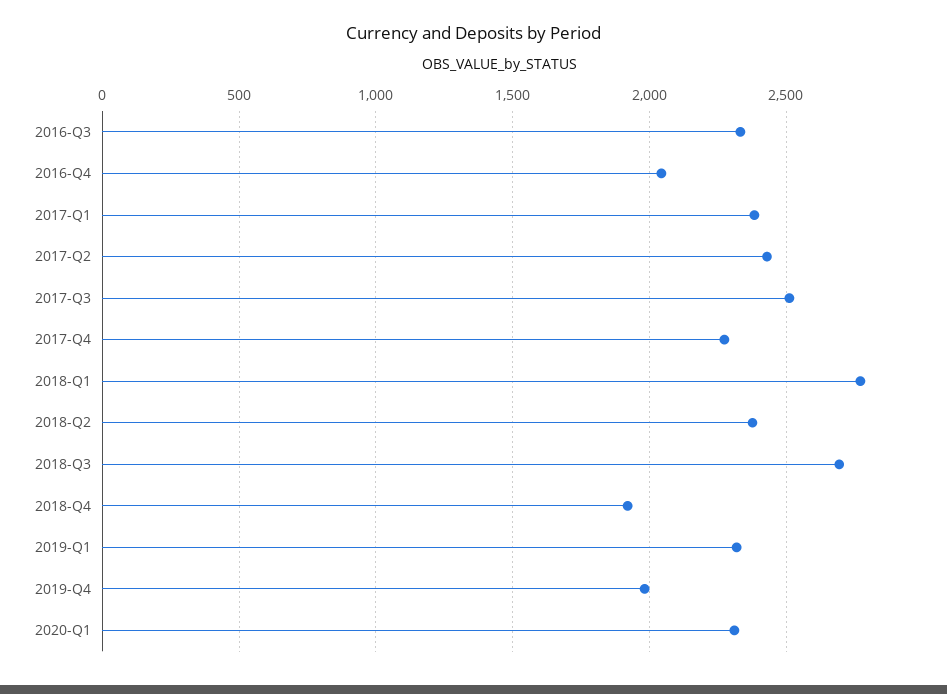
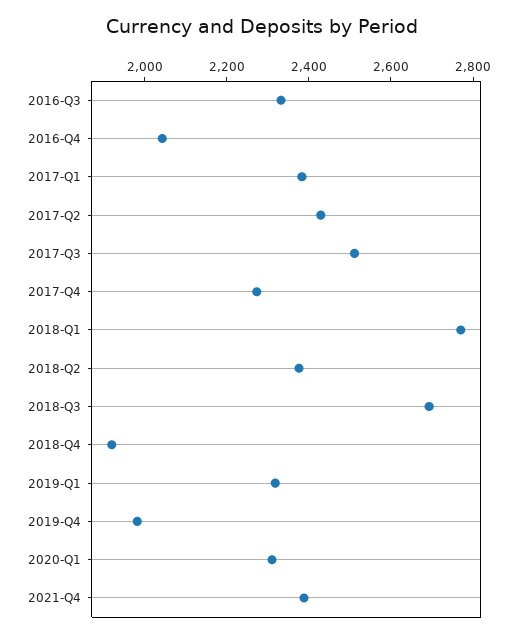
2021-Q4: none -> 2400

